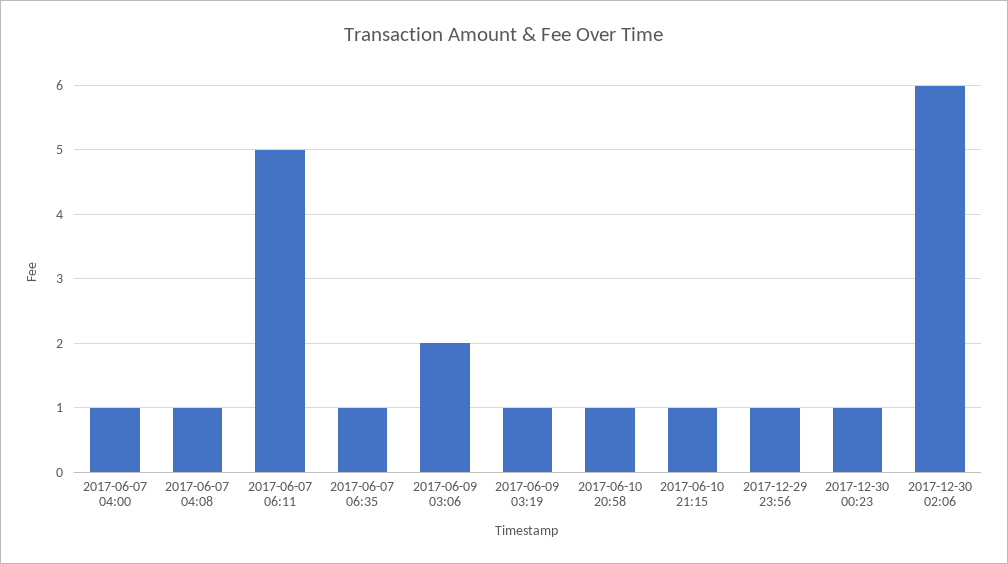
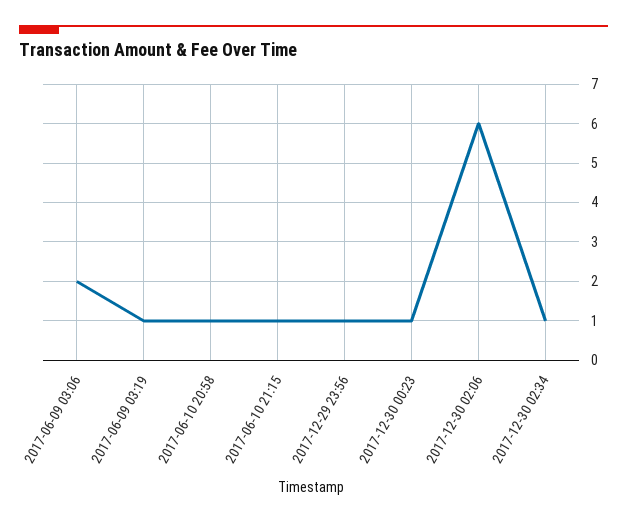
2017-06-07 04:00: 1 -> none
2017-06-07 04:08: 1 -> none
2017-06-07 06:11: 5 -> none
2017-06-07 06:35: 1 -> none
2017-12-30 02:34: none -> 1

